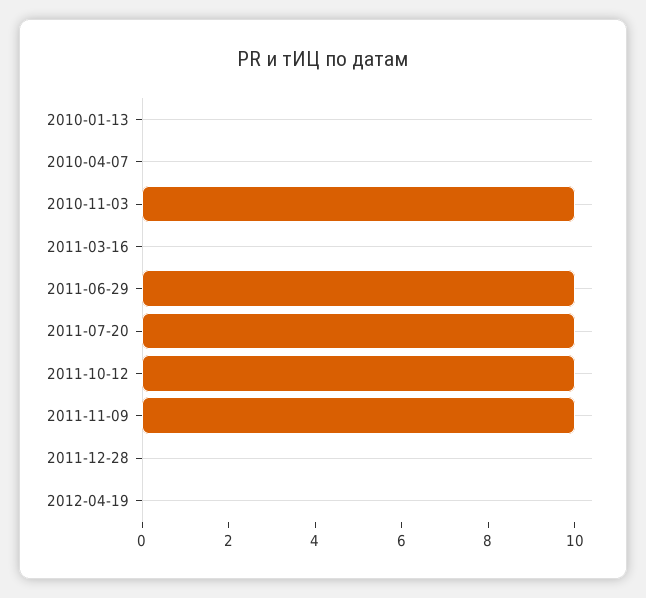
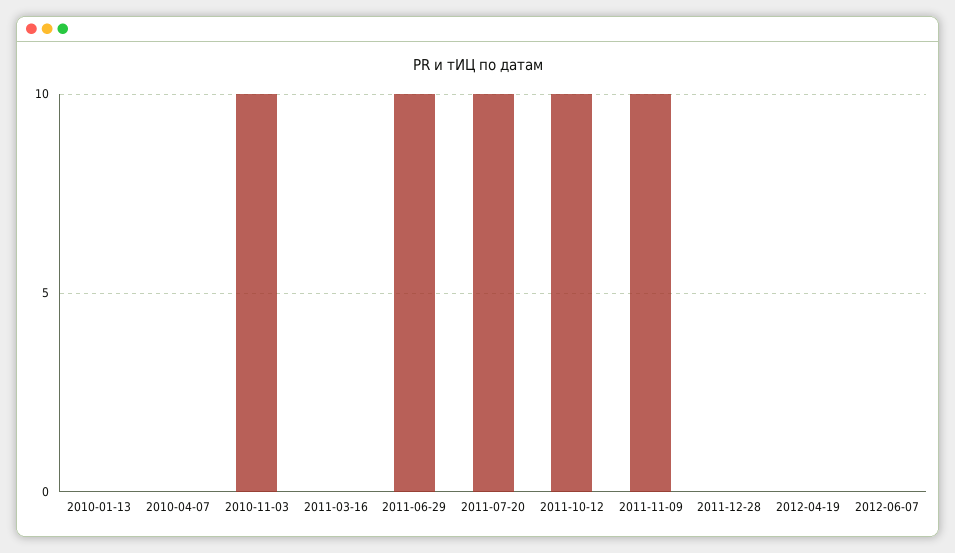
2012-06-07: none -> 0

